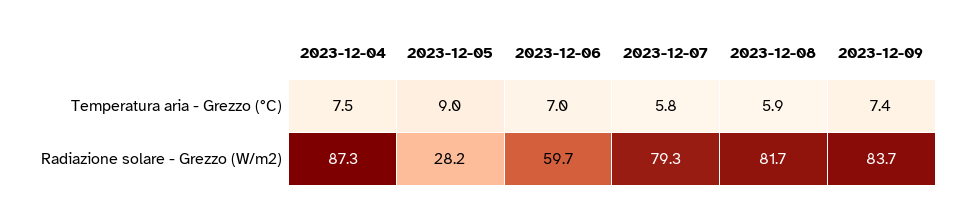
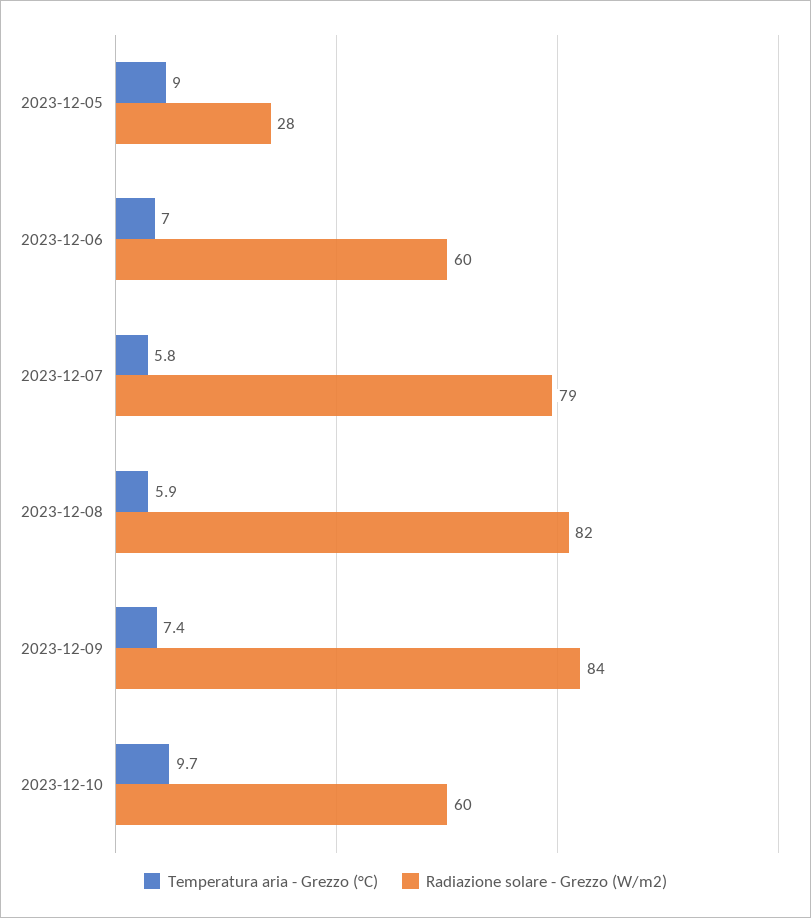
Temperatura aria - Grezzo (°C), 2023-12-04: 7.5 -> none
Radiazione solare - Grezzo (W/m2), 2023-12-04: 87.3 -> none
Temperatura aria - Grezzo (°C), 2023-12-10: none -> 9.7
Radiazione solare - Grezzo (W/m2), 2023-12-10: none -> 60

